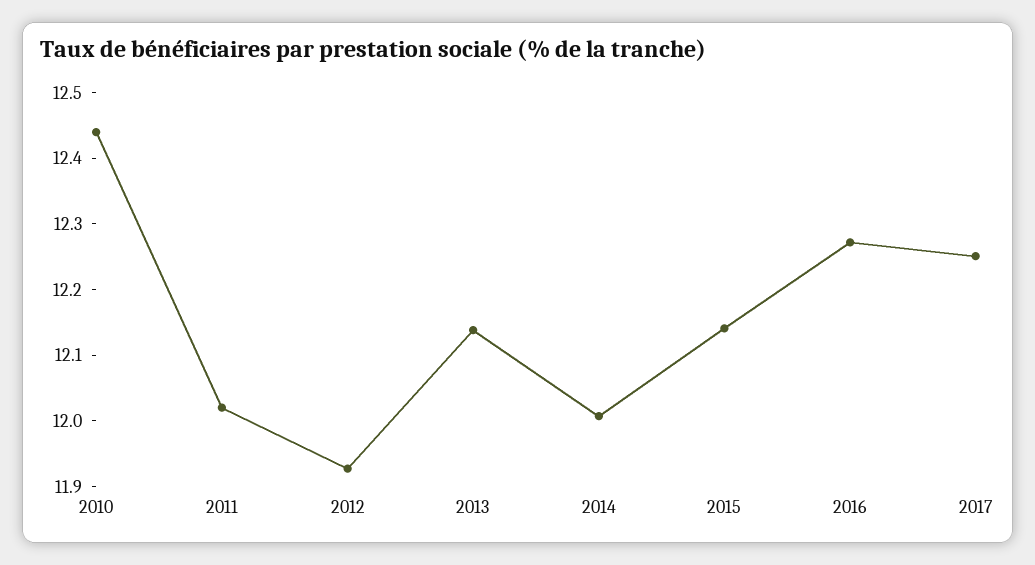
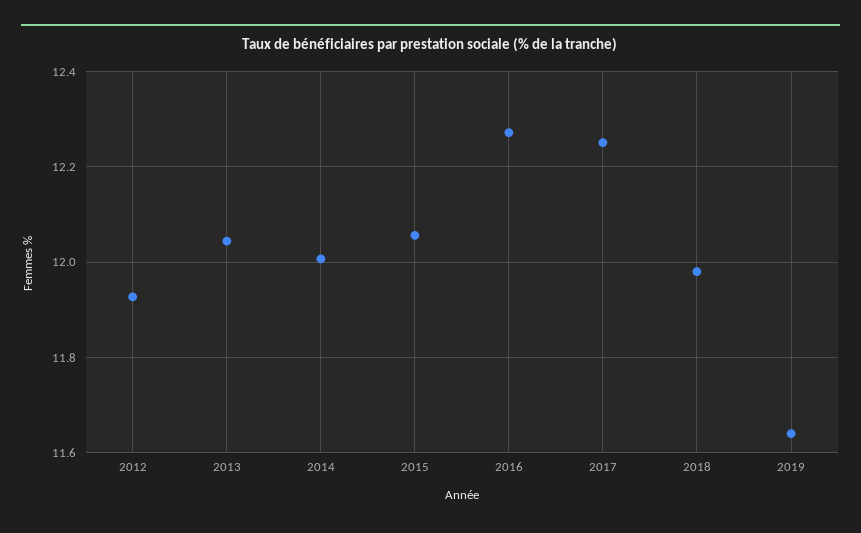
2010: 12.44 -> none
2011: 12.02 -> none
2013: 12.14 -> 12.04
2015: 12.14 -> 12.06
2018: none -> 11.98
2019: none -> 11.64

